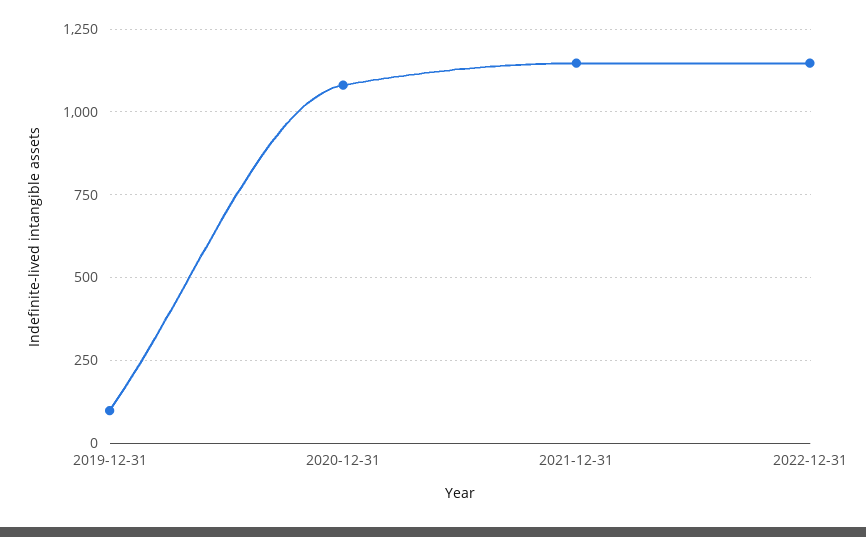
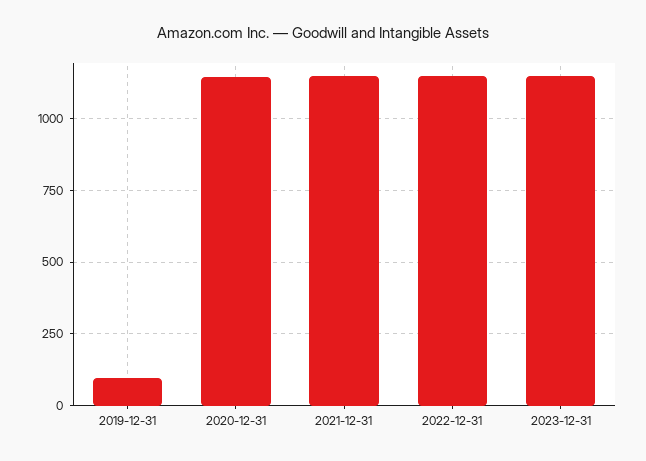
2020-12-31: 1075 -> 1150
2023-12-31: none -> 1150

